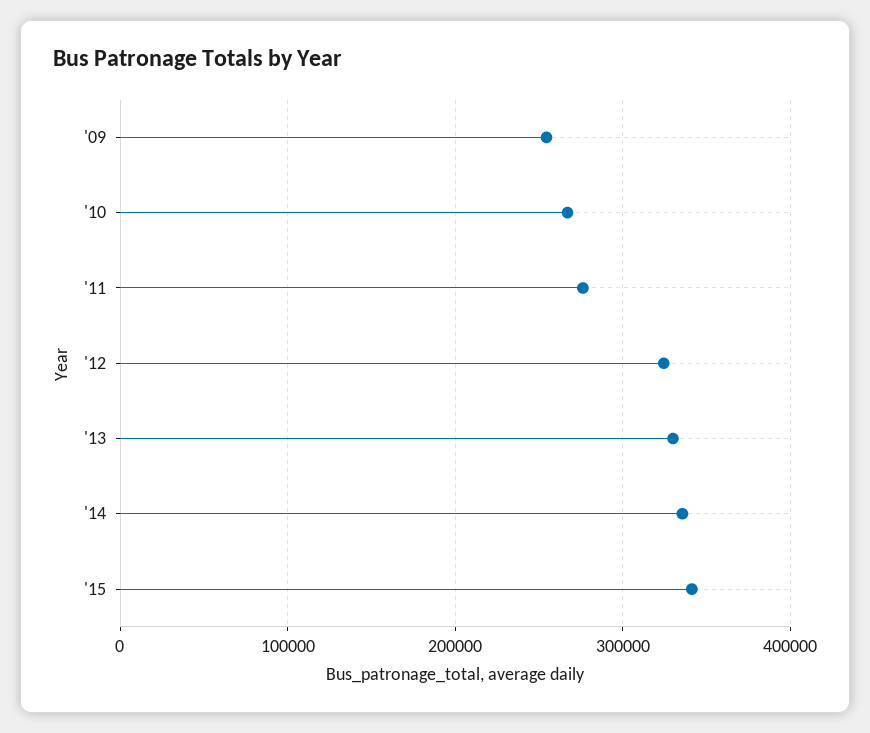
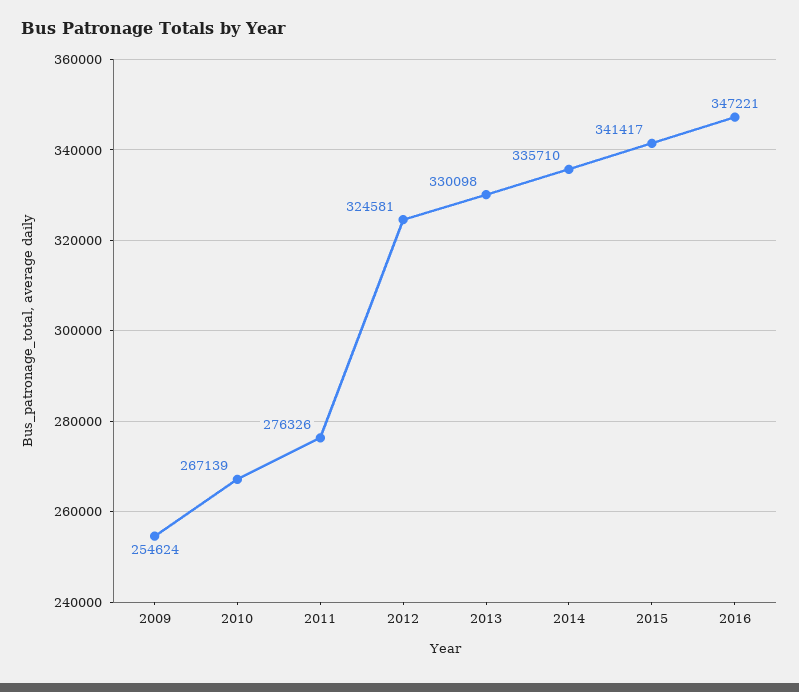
2016: none -> 347221

